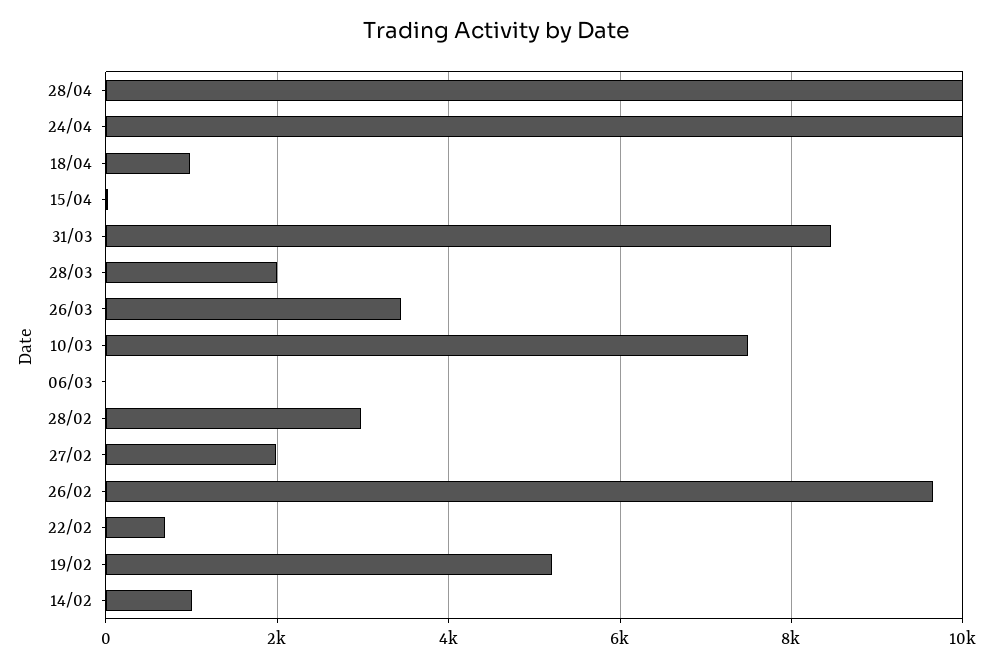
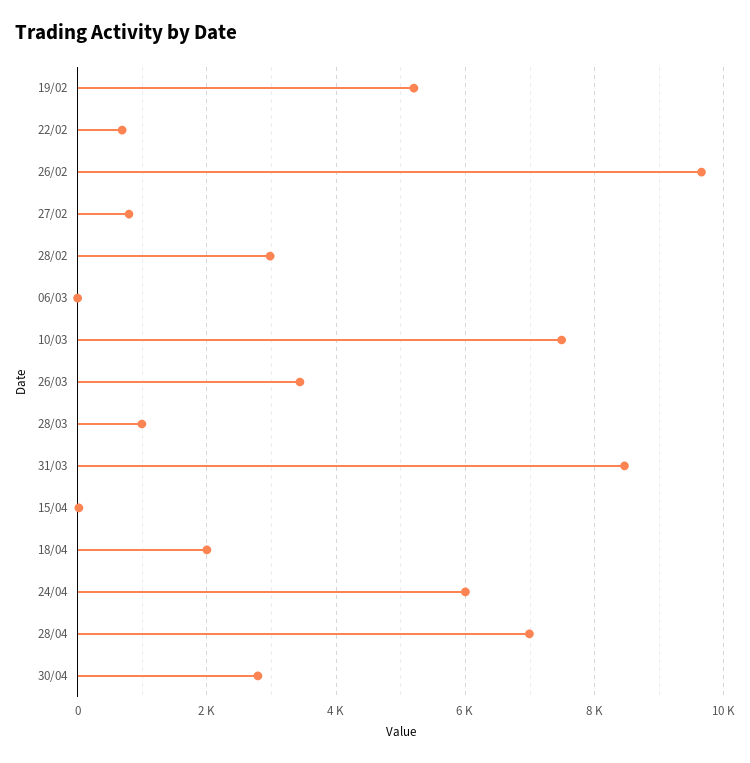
28/04: 10000 -> 7000
24/04: 10000 -> 6000
18/04: 1000 -> 2000
28/03: 2000 -> 1000
27/02: 2000 -> 800
14/02: 1000 -> none
30/04: none -> 2800

